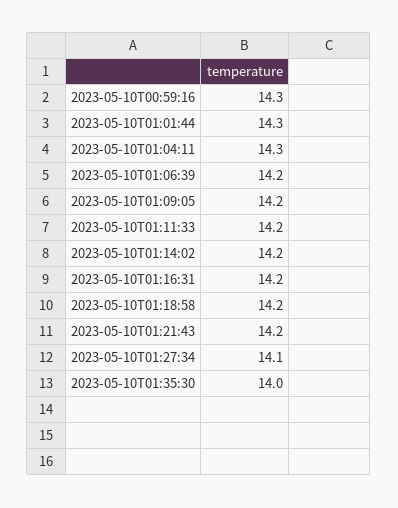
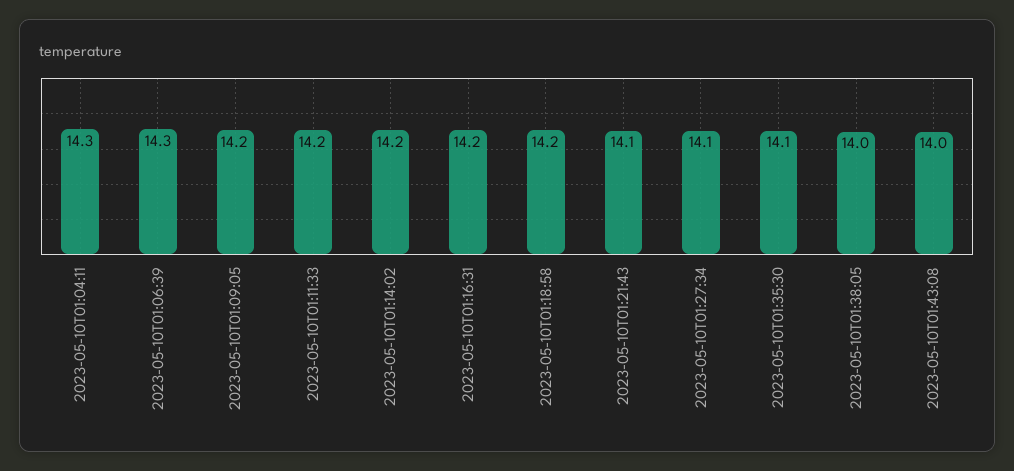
2023-05-10T00:59:16: 14.3 -> none
2023-05-10T01:01:44: 14.3 -> none
2023-05-10T01:06:39: 14.2 -> 14.3
2023-05-10T01:21:43: 14.2 -> 14.1
2023-05-10T01:35:30: 14 -> 14.1
2023-05-10T01:38:05: none -> 14
2023-05-10T01:43:08: none -> 14

